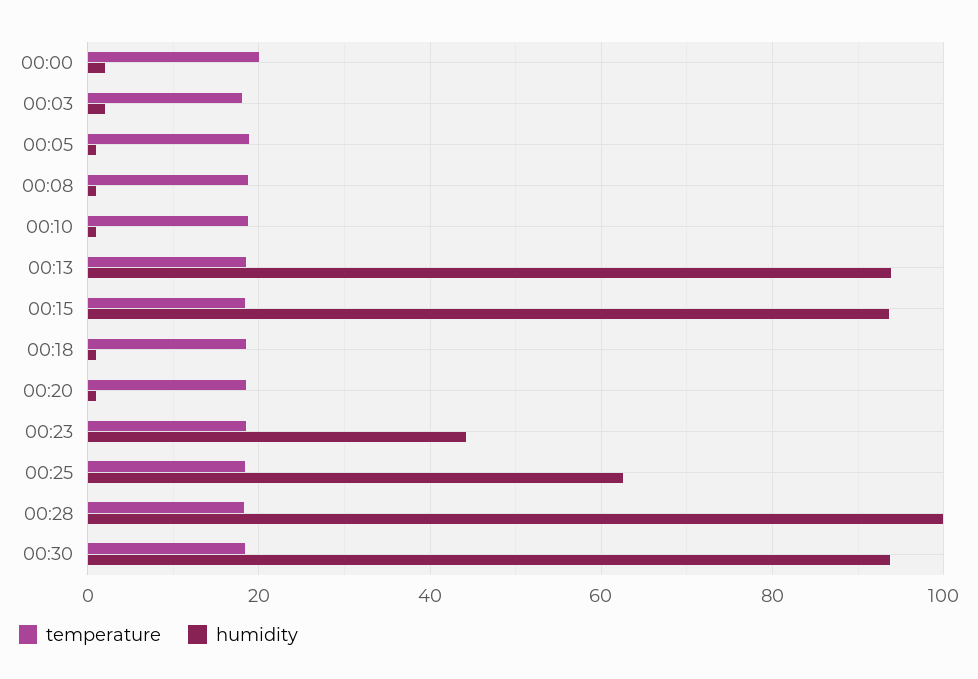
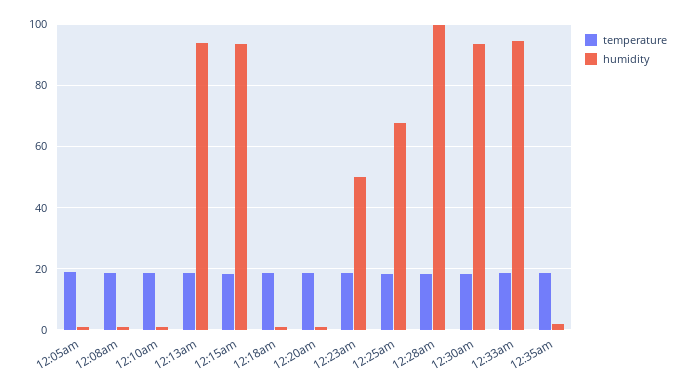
temperature, 00:00: 20 -> none
humidity, 00:00: 2 -> none
temperature, 00:03: 18 -> none
humidity, 00:03: 2 -> none
humidity, 00:23: 44 -> 50
humidity, 00:25: 62 -> 68
temperature, 12:33am: none -> 18
humidity, 12:33am: none -> 94
temperature, 12:35am: none -> 18
humidity, 12:35am: none -> 2

